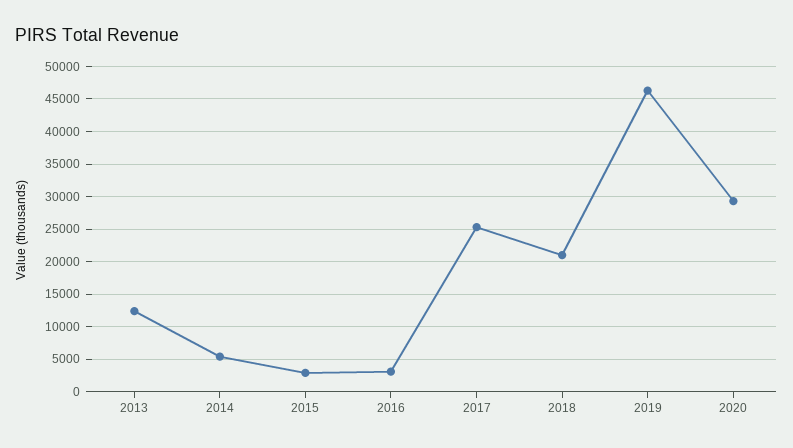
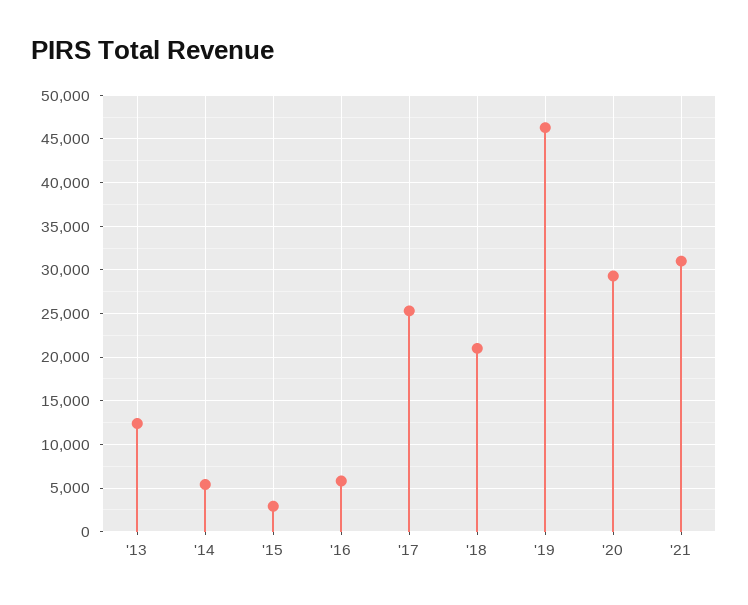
2016: 3000 -> 6000
'21: none -> 31000

